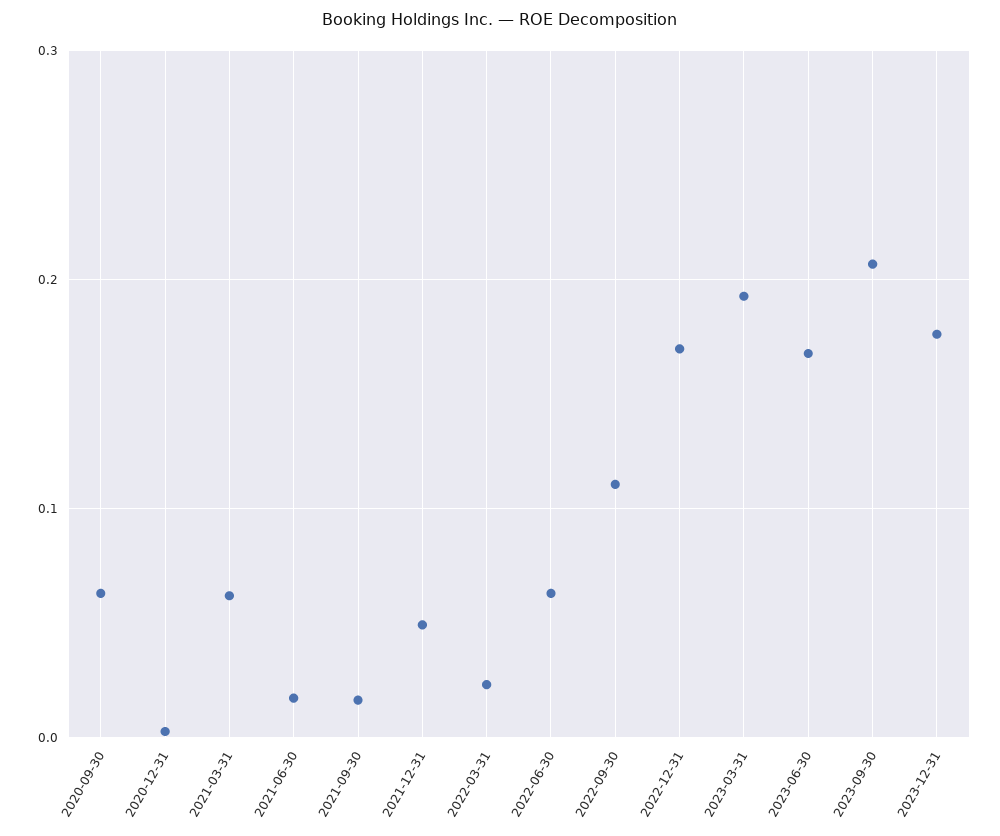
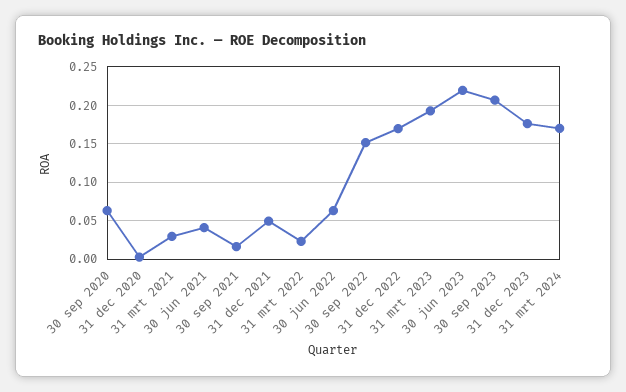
2021-03-31: 0.06 -> 0.03
2021-06-30: 0.02 -> 0.04
2022-09-30: 0.11 -> 0.15
2023-06-30: 0.17 -> 0.22
31 mrt 2024: none -> 0.17

